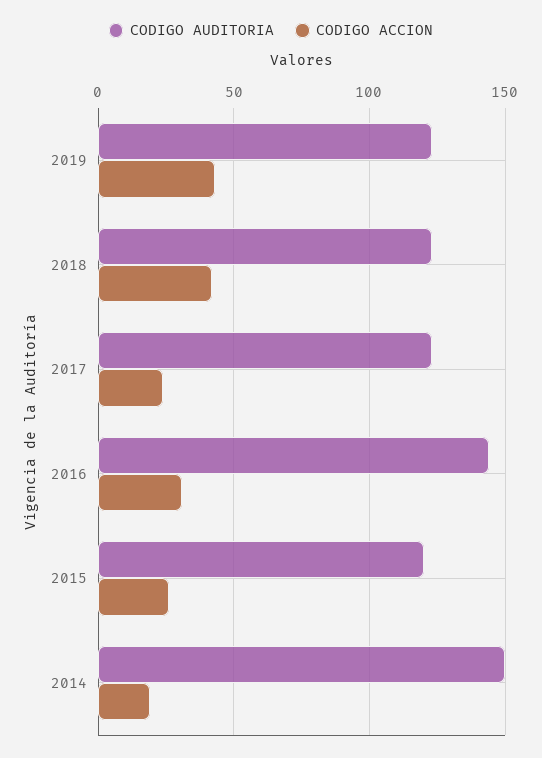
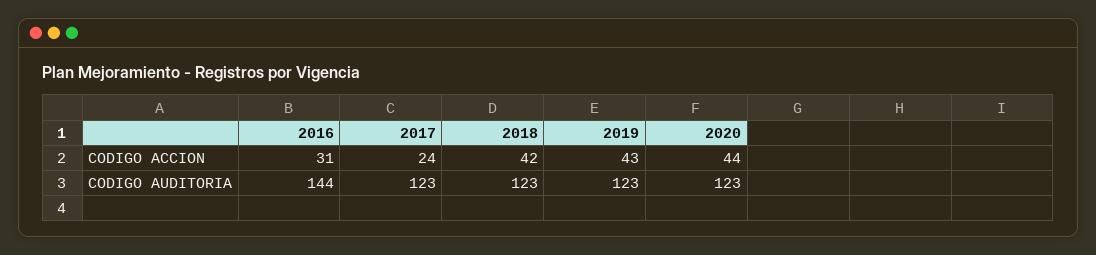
CODIGO AUDITORIA, 2015: 120 -> none
CODIGO ACCION, 2015: 25 -> none
CODIGO AUDITORIA, 2014: 150 -> none
CODIGO ACCION, 2014: 20 -> none
CODIGO ACCION, 2020: none -> 44
CODIGO AUDITORIA, 2020: none -> 123

